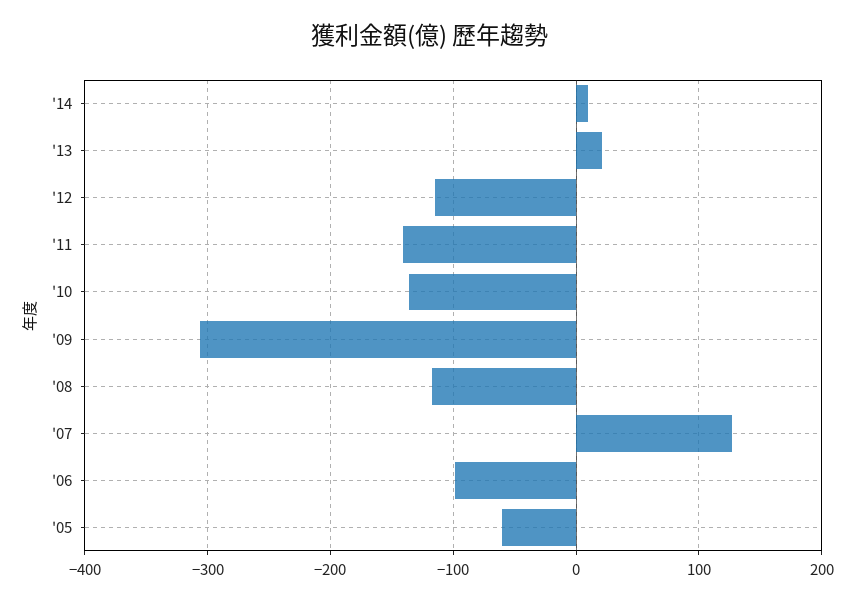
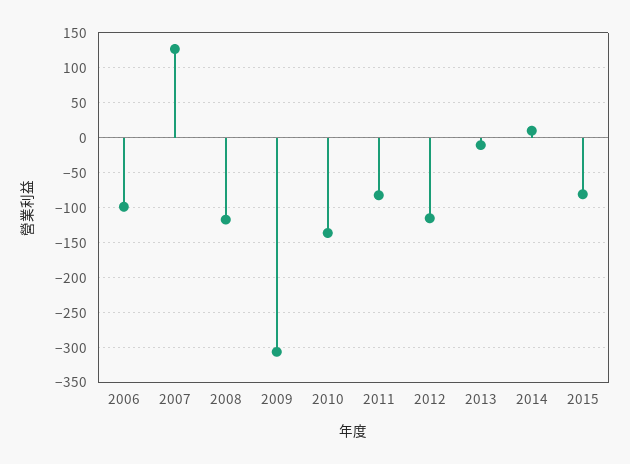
'13: 20 -> -10
'11: -140 -> -80
'05: -60 -> none
2015: none -> -80

